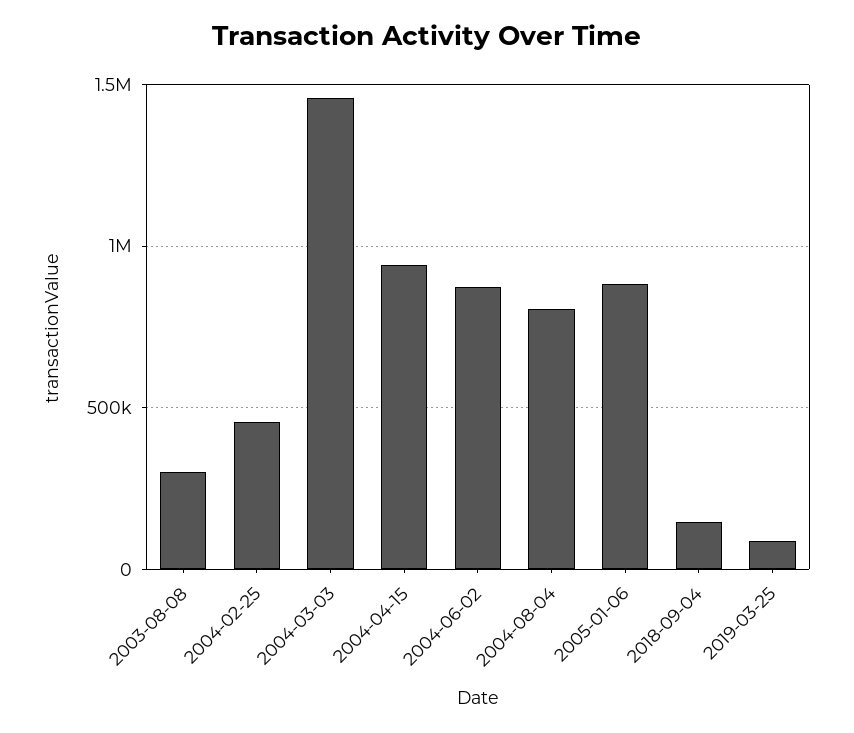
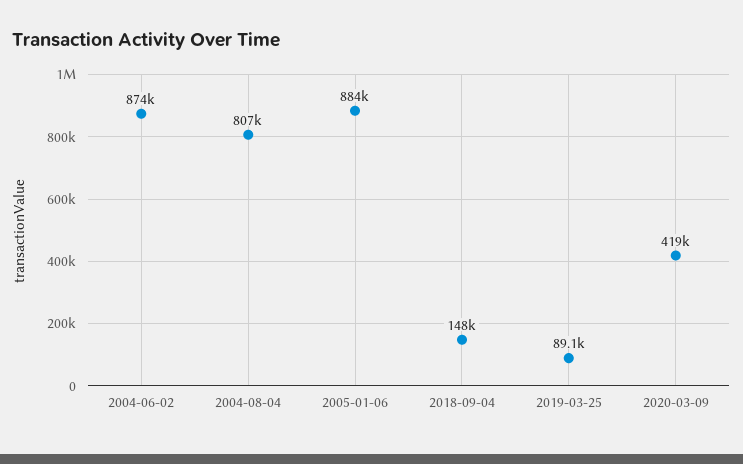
2003-08-08: 300000 -> none
2004-02-25: 450000 -> none
2004-03-03: 1450000 -> none
2004-04-15: 950000 -> none
2020-03-09: none -> 419000

